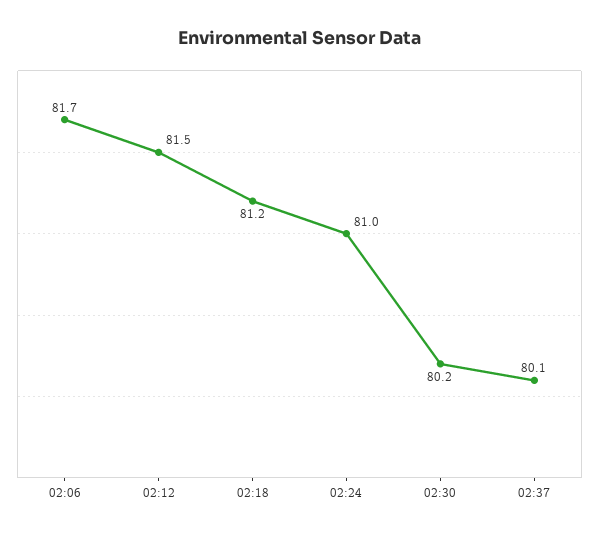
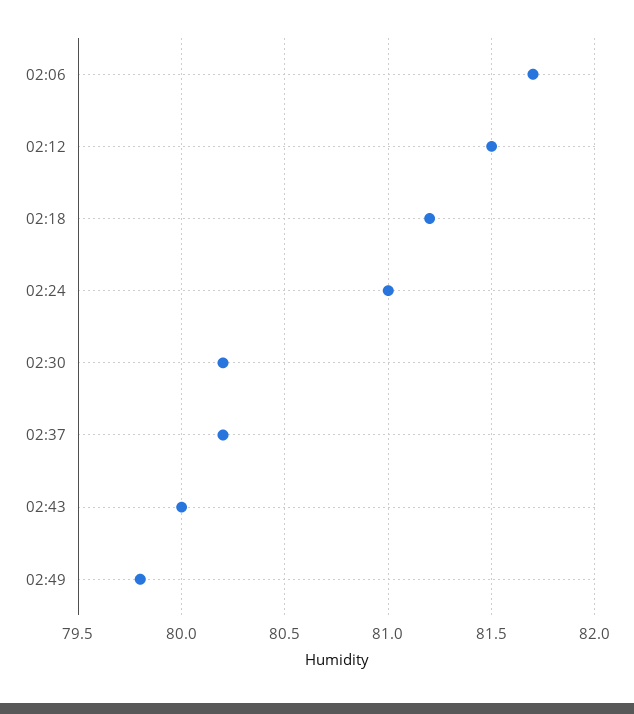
02:37: 80.1 -> 80.2
02:43: none -> 80
02:49: none -> 79.8

